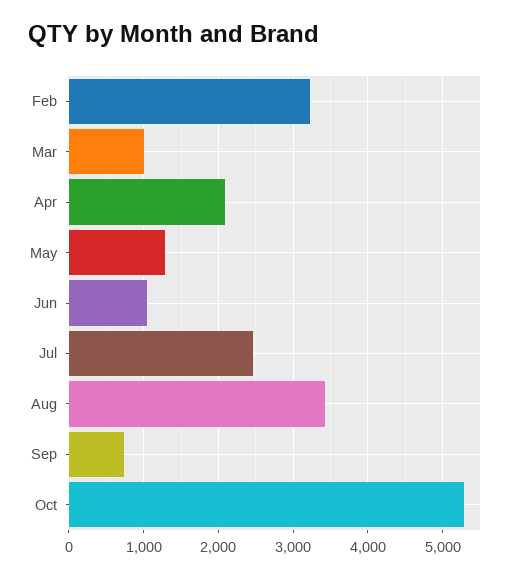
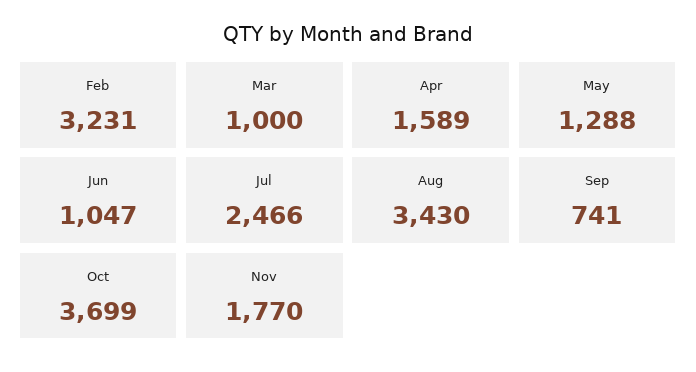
Apr: 2100 -> 1589
Oct: 5300 -> 3699
Nov: none -> 1770

